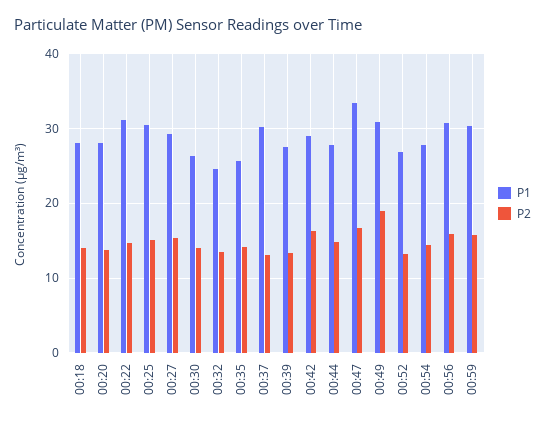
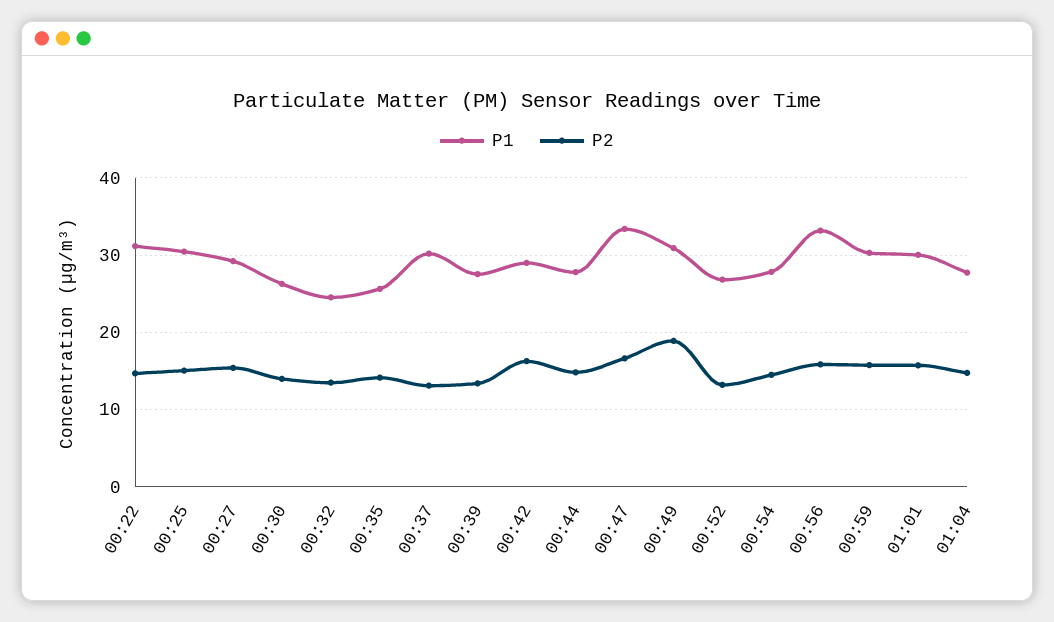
P1, 00:18: 28 -> none
P2, 00:18: 14 -> none
P1, 00:20: 28 -> none
P2, 00:20: 14 -> none
P1, 00:56: 31 -> 33
P1, 01:01: none -> 30
P2, 01:01: none -> 16
P1, 01:04: none -> 28
P2, 01:04: none -> 15

